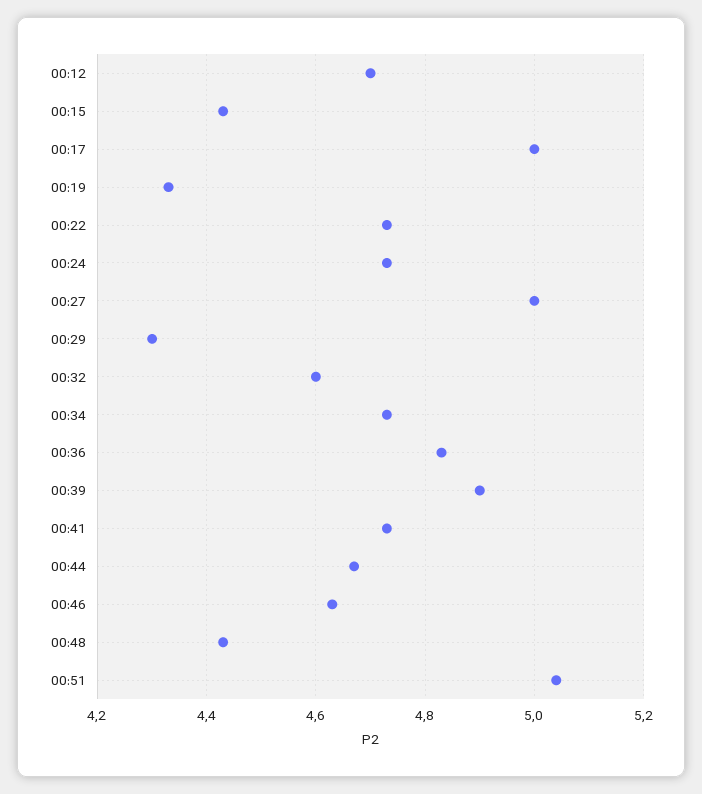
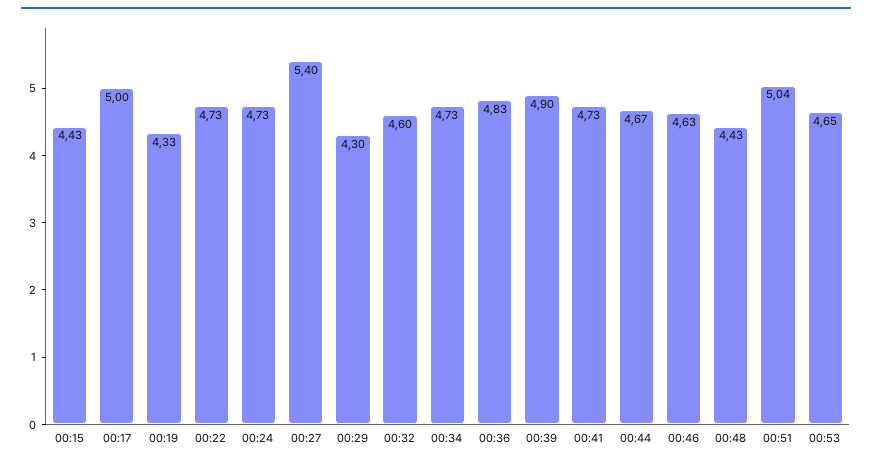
00:12: 4.7 -> none
00:27: 5 -> 5.4
00:53: none -> 4.65

